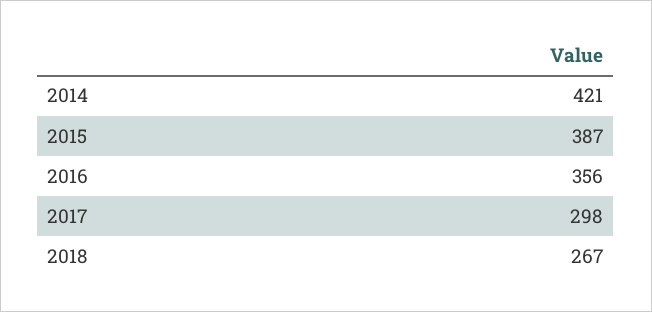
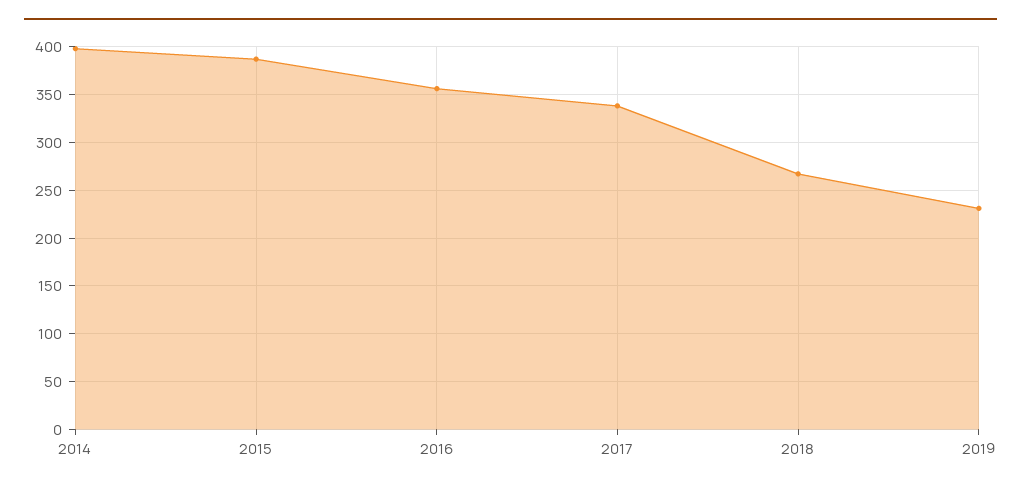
2014: 421 -> 400
2017: 298 -> 340
2019: none -> 230

